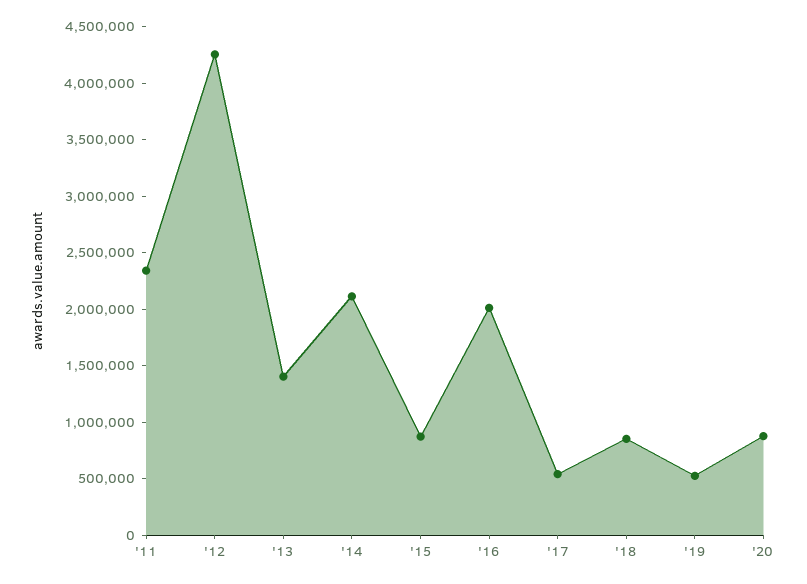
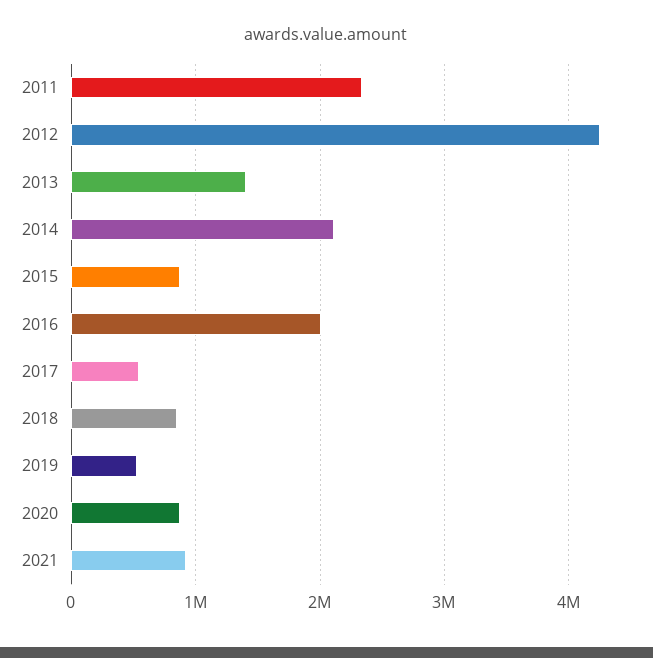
2021: none -> 900000

